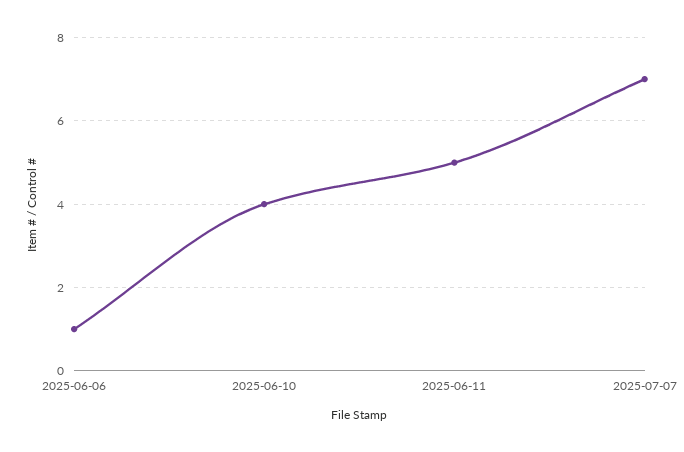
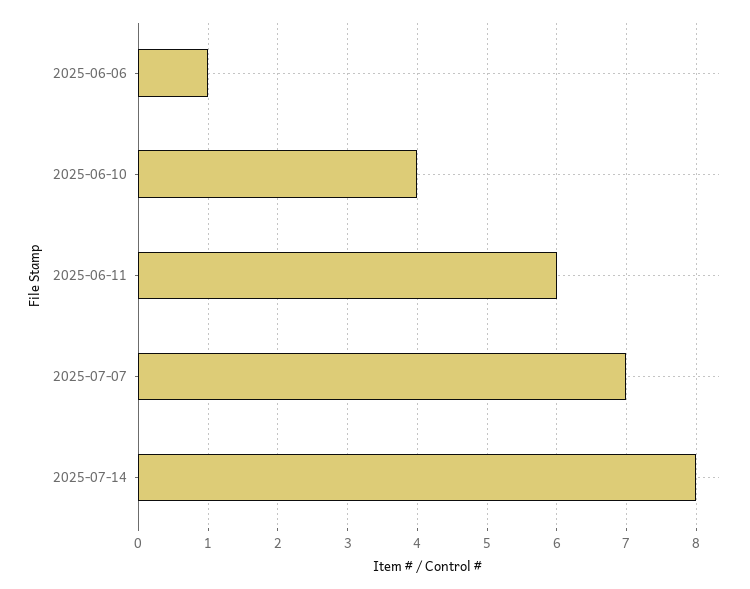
2025-06-11: 5 -> 6
2025-07-14: none -> 8

